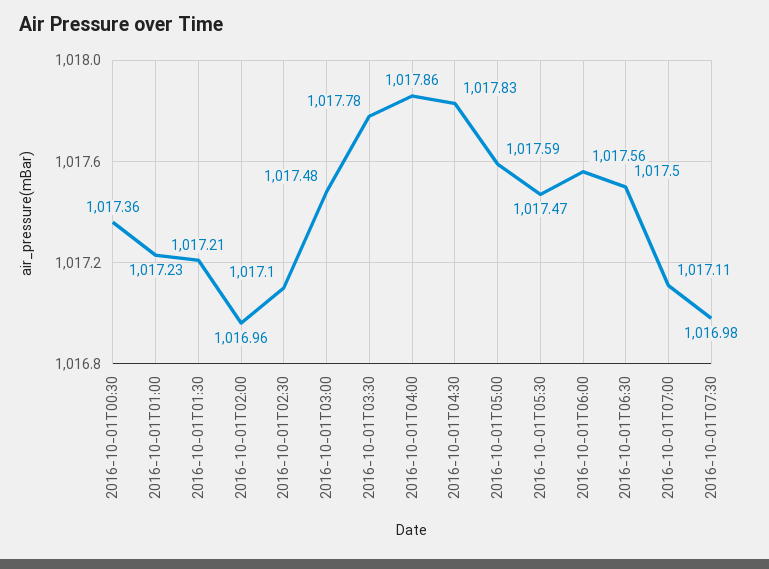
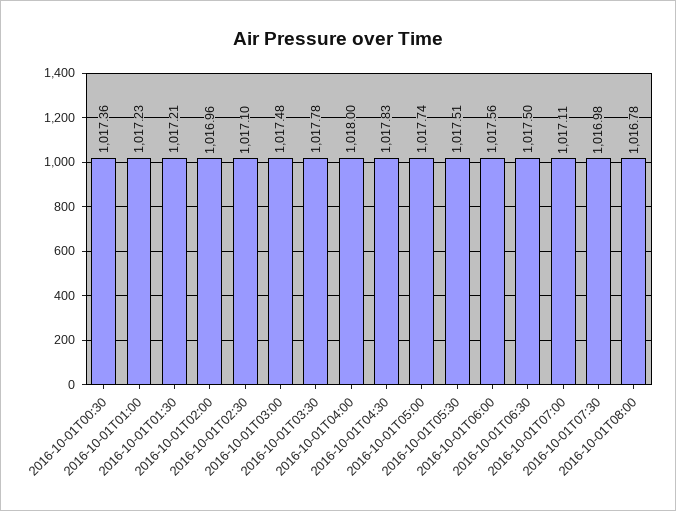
2016-10-01T04:00: 1017.86 -> 1018
2016-10-01T05:00: 1017.59 -> 1017.74
2016-10-01T05:30: 1017.47 -> 1017.51
2016-10-01T08:00: none -> 1016.78

